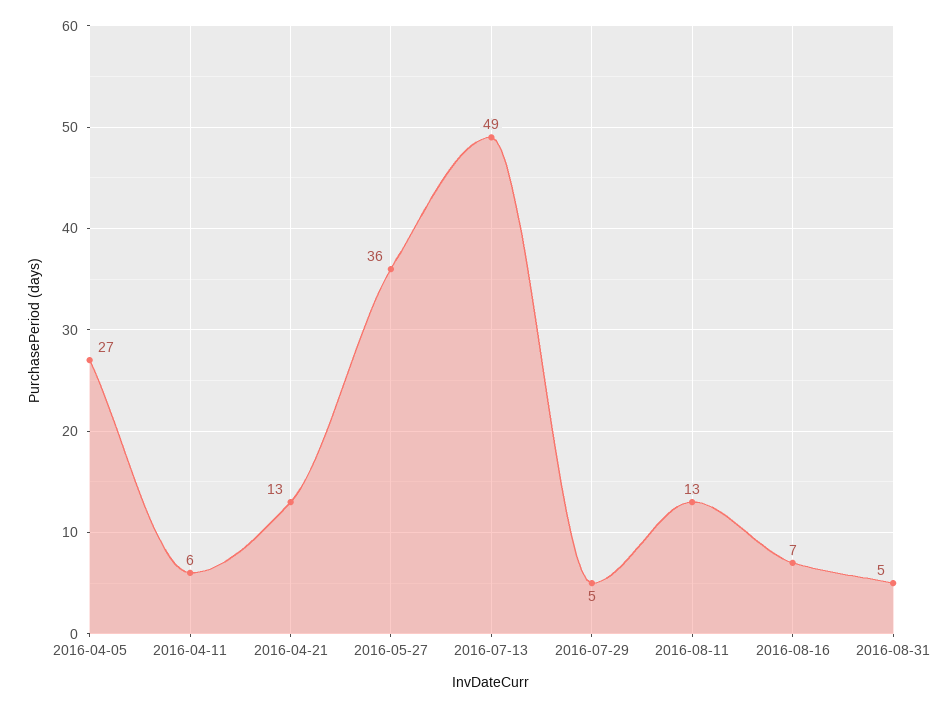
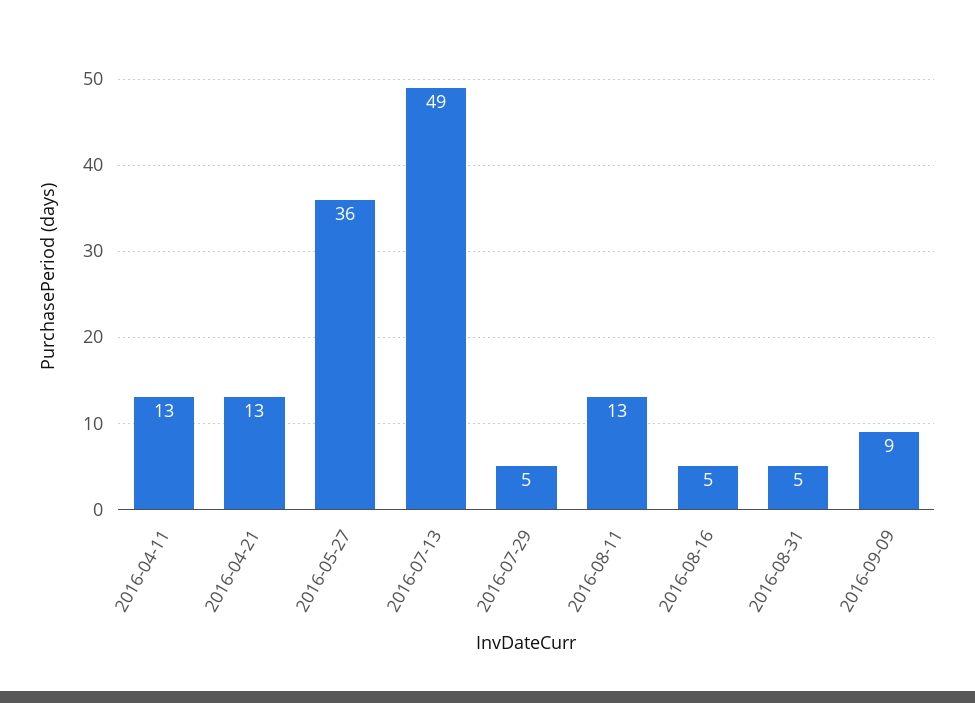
2016-04-05: 27 -> none
2016-04-11: 6 -> 13
2016-08-16: 7 -> 5
2016-09-09: none -> 9

